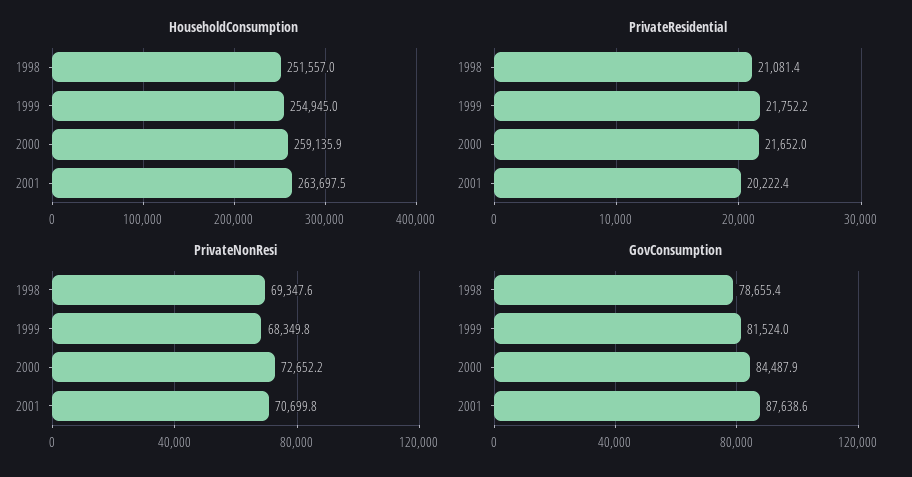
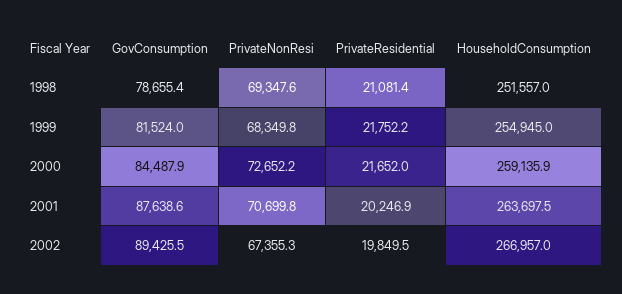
PrivateResidential, 2001: 20222.4 -> 20246.9
GovConsumption, 2002: none -> 89425.5
PrivateNonResi, 2002: none -> 67355.3
PrivateResidential, 2002: none -> 19849.5
HouseholdConsumption, 2002: none -> 266957

